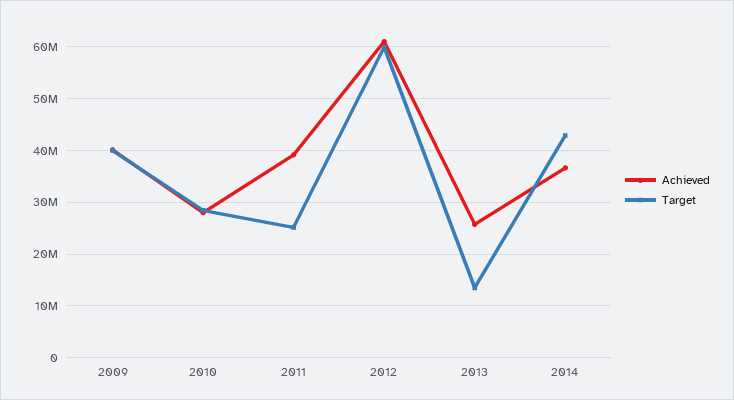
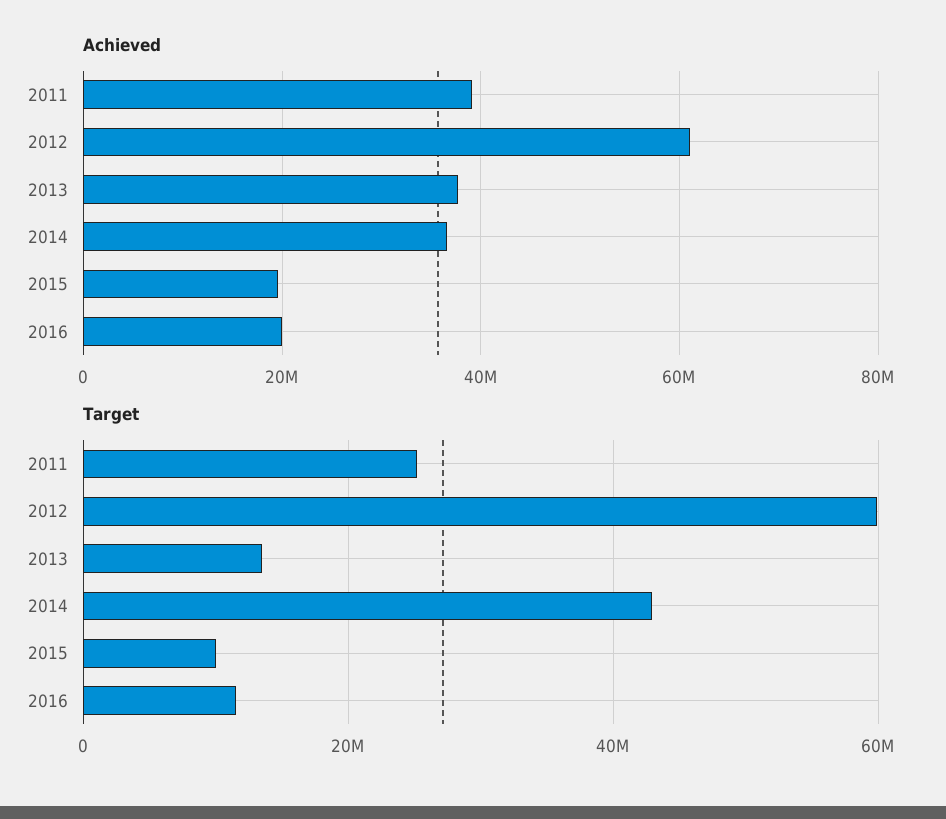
Achieved, 2009: 40000000 -> none
Target, 2009: 40000000 -> none
Achieved, 2010: 28000000 -> none
Target, 2010: 28000000 -> none
Achieved, 2013: 26000000 -> 38000000
Achieved, 2015: none -> 20000000
Achieved, 2016: none -> 20000000
Target, 2015: none -> 10000000
Target, 2016: none -> 12000000

